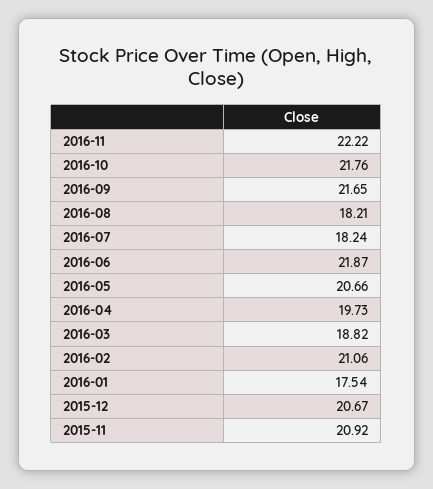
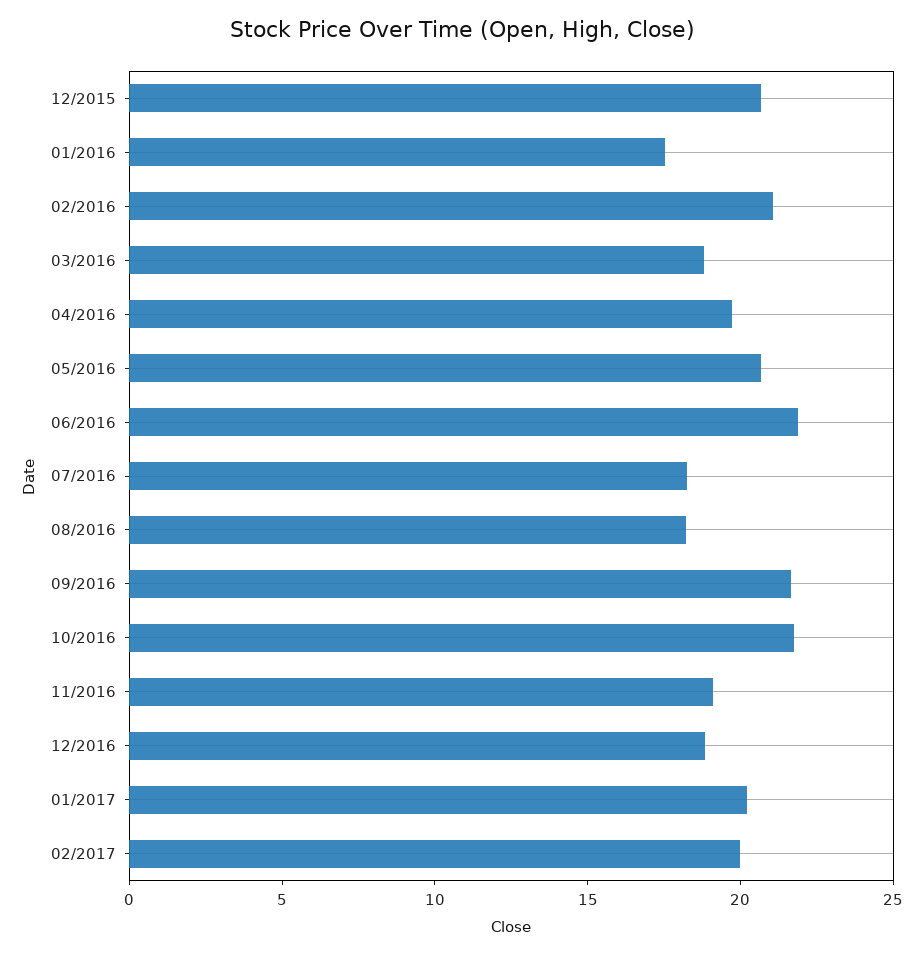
2016-11: 22.22 -> 19
2015-11: 20.92 -> none
12/2016: none -> 19
01/2017: none -> 20
02/2017: none -> 20

